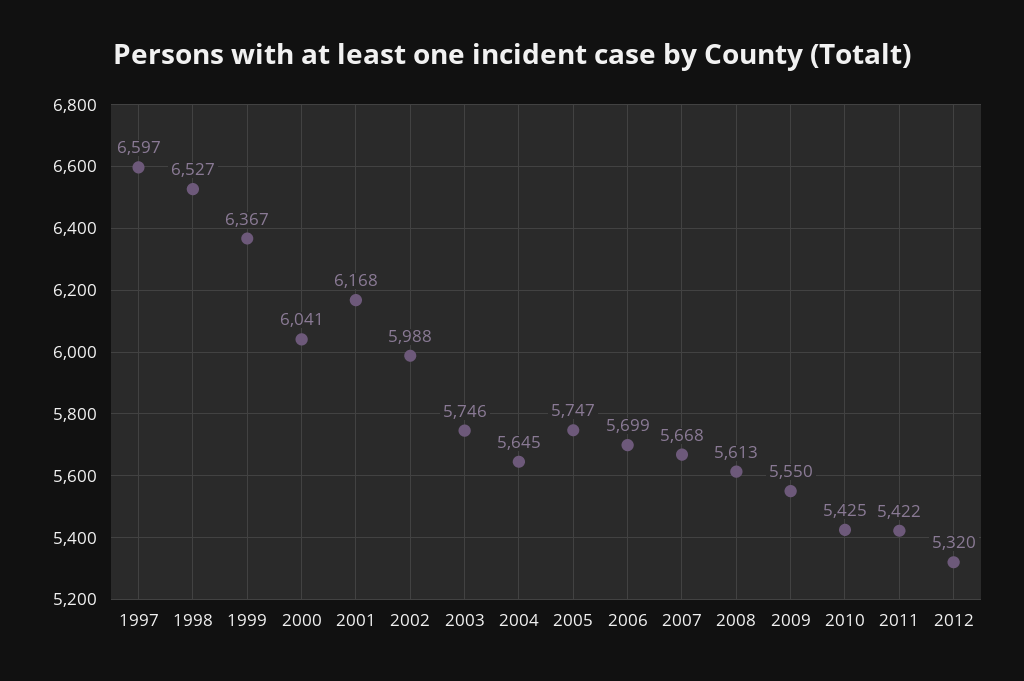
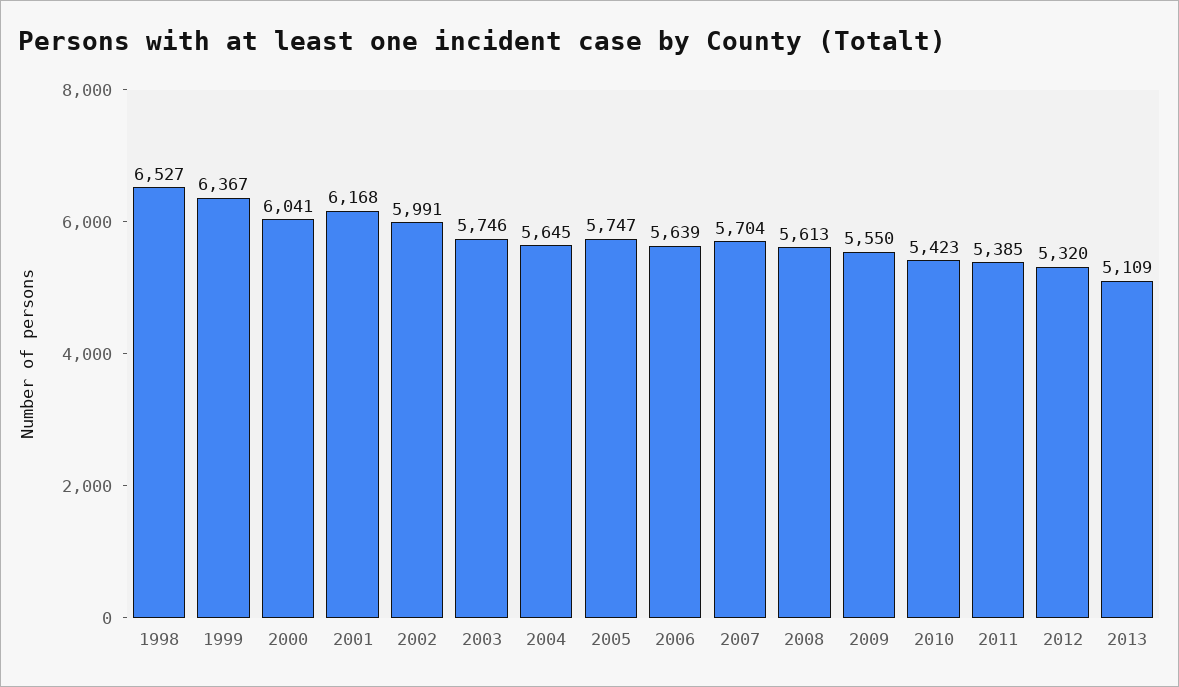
1997: 6597 -> none
2002: 5988 -> 5991
2006: 5699 -> 5639
2007: 5668 -> 5704
2010: 5425 -> 5423
2011: 5422 -> 5385
2013: none -> 5109

